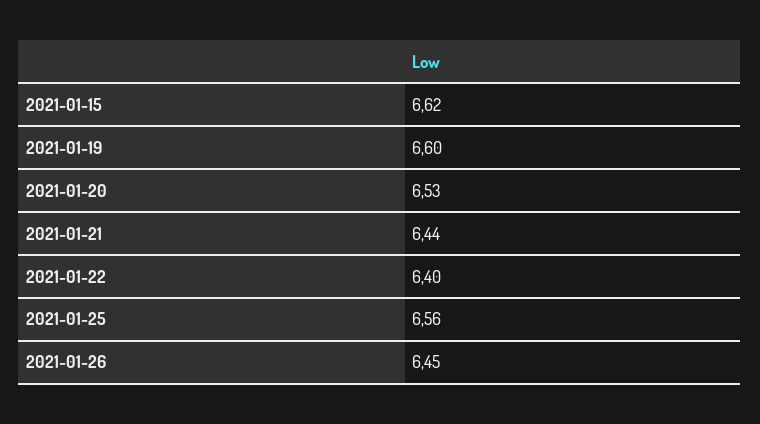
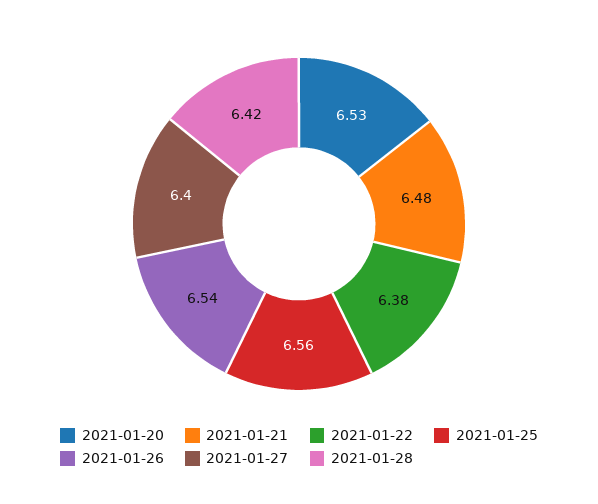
2021-01-15: 6.62 -> none
2021-01-19: 6.6 -> none
2021-01-21: 6.44 -> 6.48
2021-01-22: 6.4 -> 6.38
2021-01-26: 6.45 -> 6.54
2021-01-27: none -> 6.4
2021-01-28: none -> 6.42

